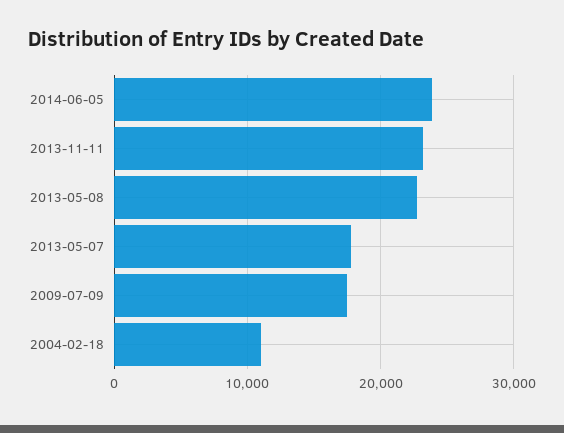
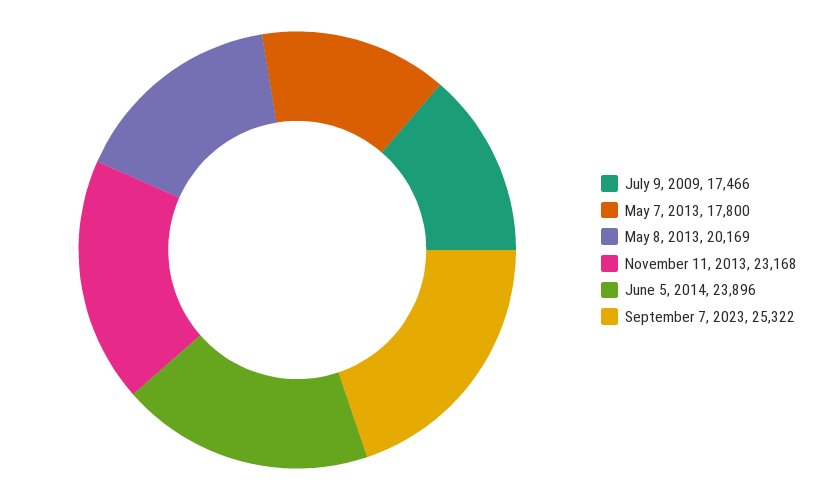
2013-05-08: 23000 -> 20169
2004-02-18: 11000 -> none
September 7, 2023: none -> 25322

